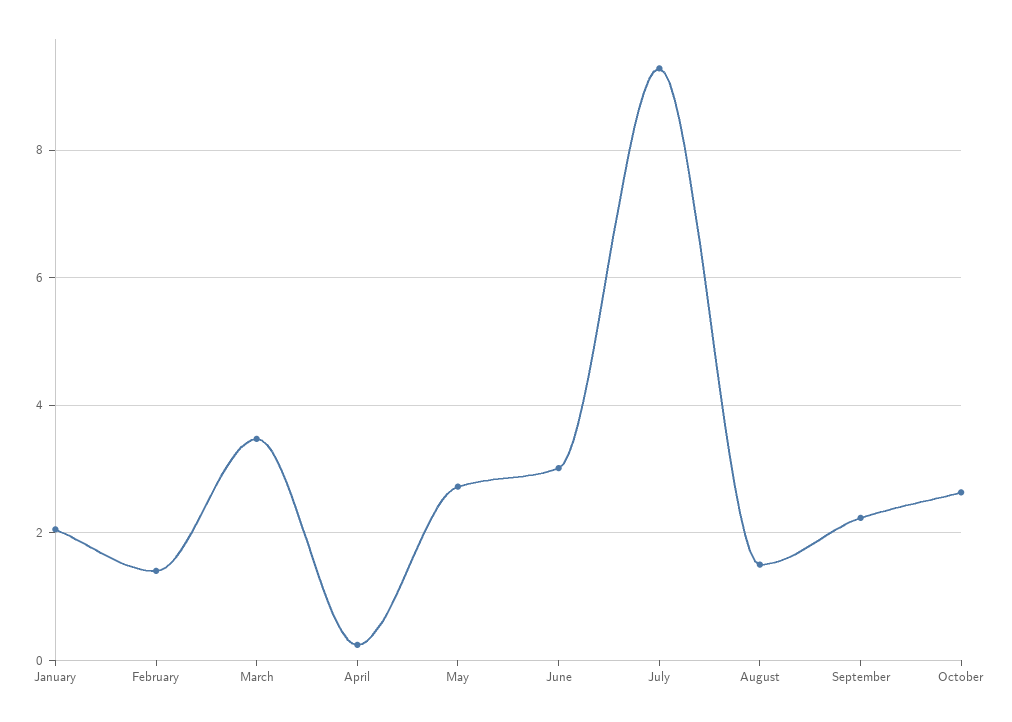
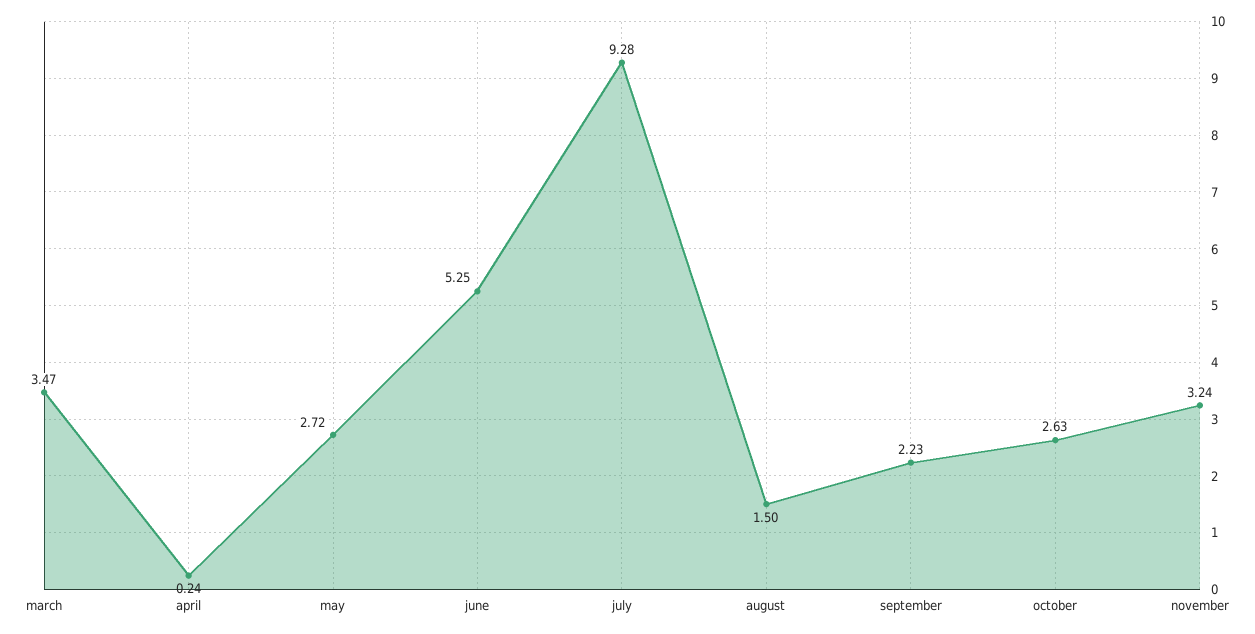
January: 2 -> none
February: 1.4 -> none
June: 3 -> 5.25
november: none -> 3.24

